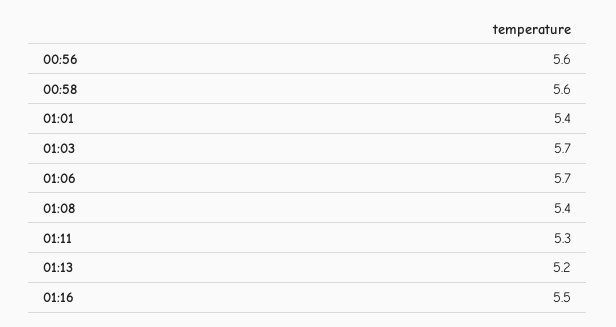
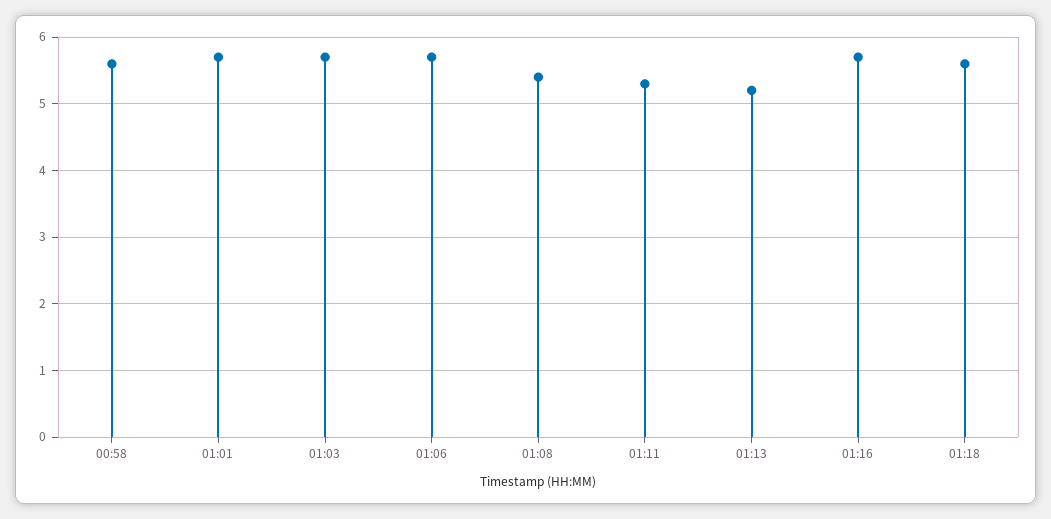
00:56: 5.6 -> none
01:01: 5.4 -> 5.7
01:16: 5.5 -> 5.7
01:18: none -> 5.6

